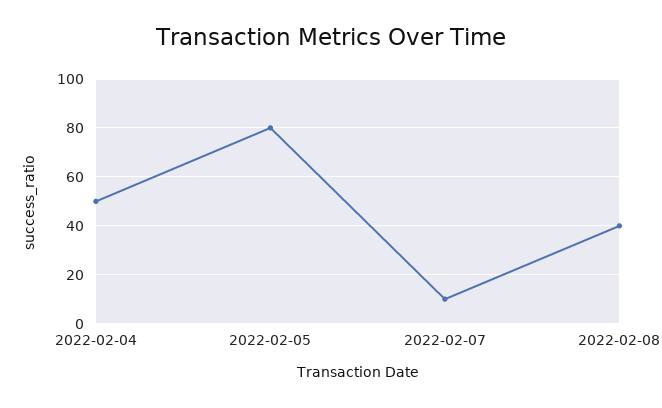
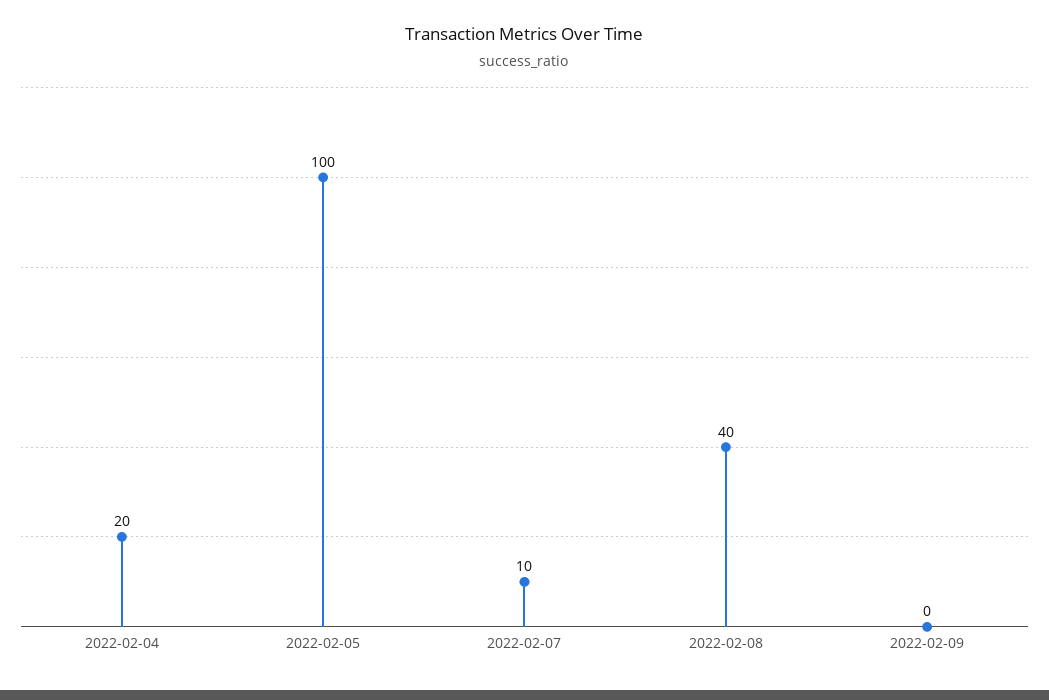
2022-02-04: 50 -> 20
2022-02-05: 80 -> 100
2022-02-09: none -> 0

